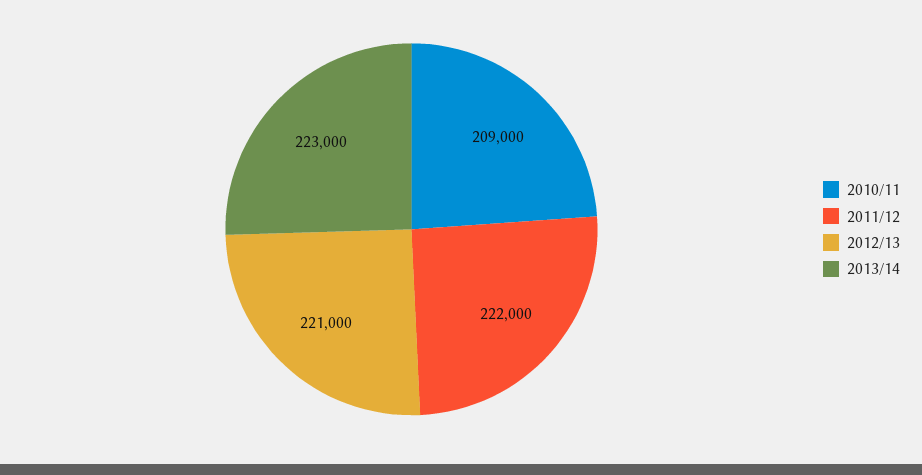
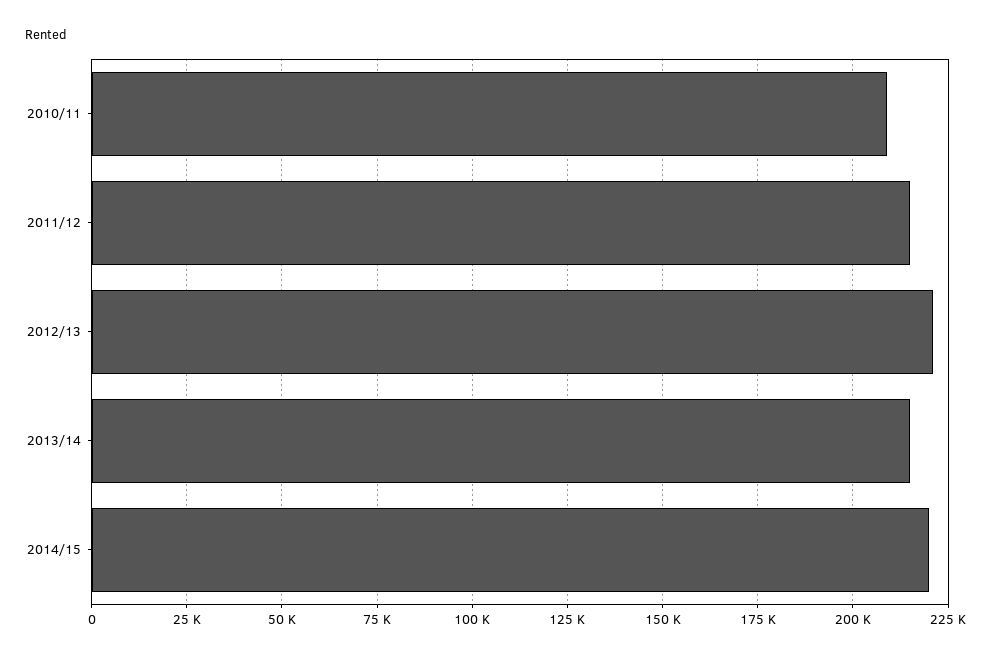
2011/12: 222000 -> 215000
2013/14: 223000 -> 215000
2014/15: none -> 220000

